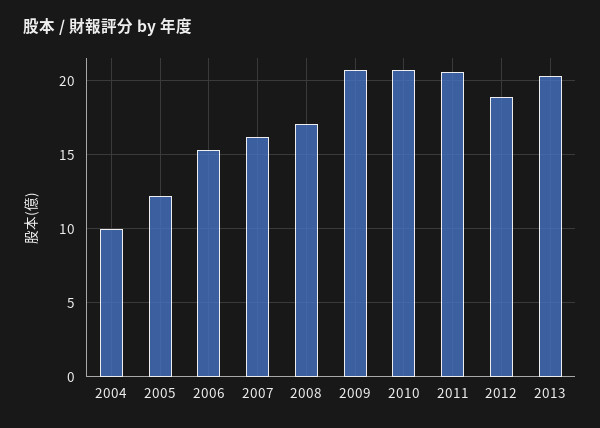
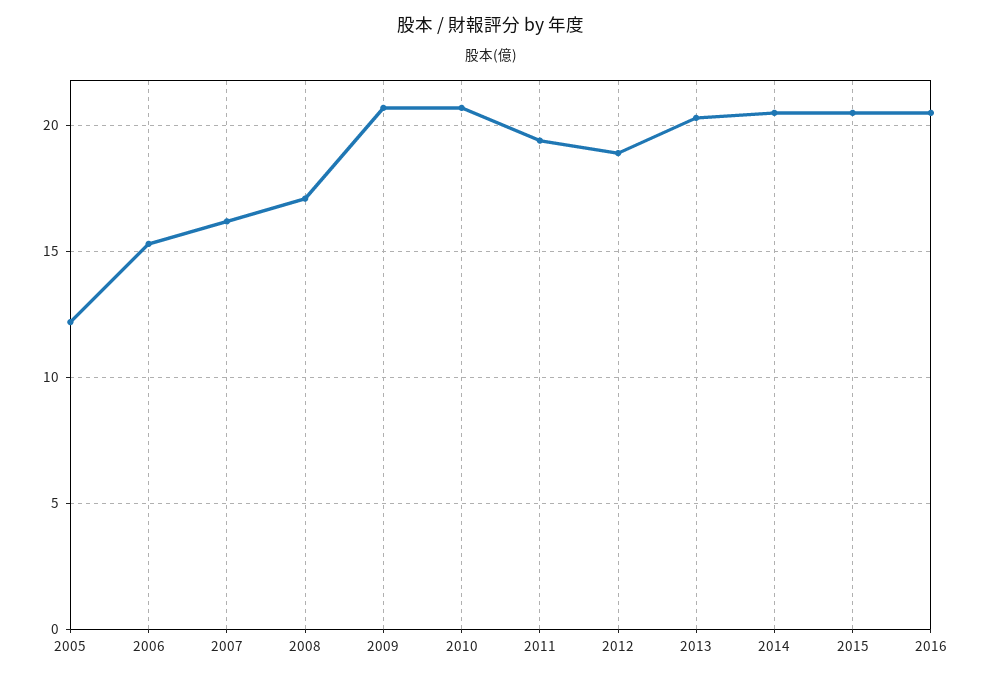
2004: 10 -> none
2011: 20.5 -> 19.5
2014: none -> 20.5
2015: none -> 20.5
2016: none -> 20.5

